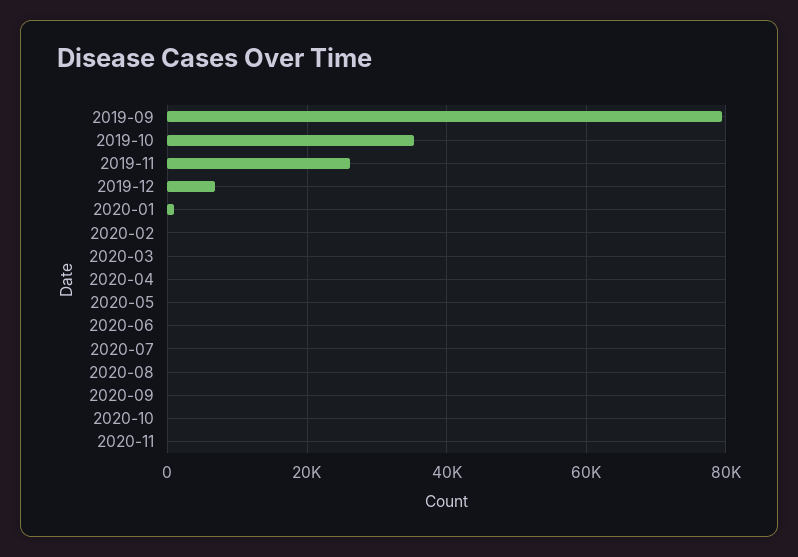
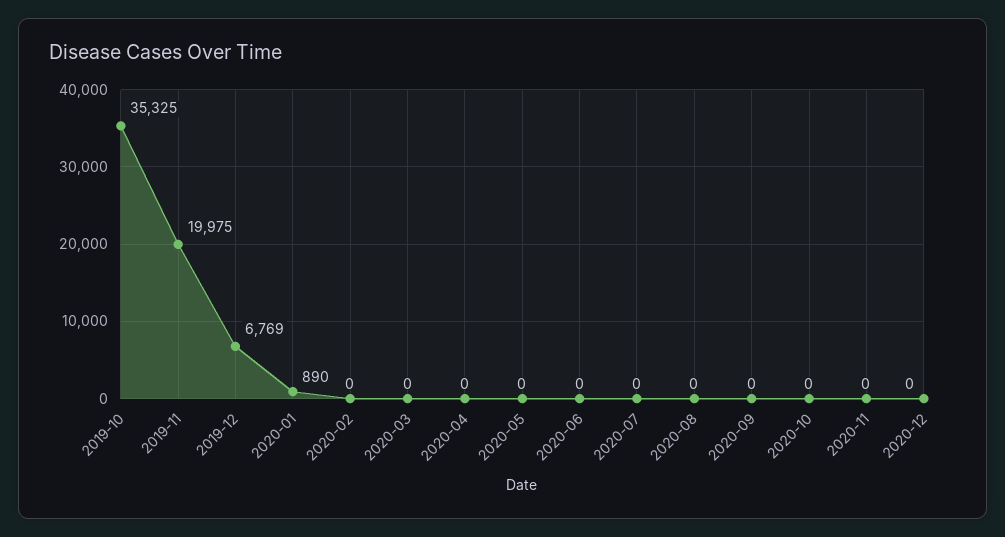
2019-09: 80000 -> none
2019-11: 26000 -> 19975
2020-12: none -> 0

